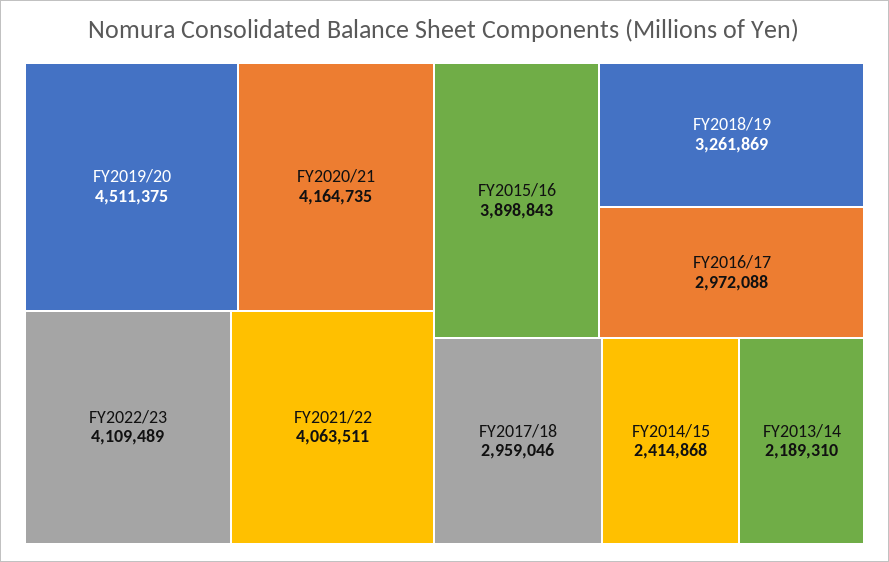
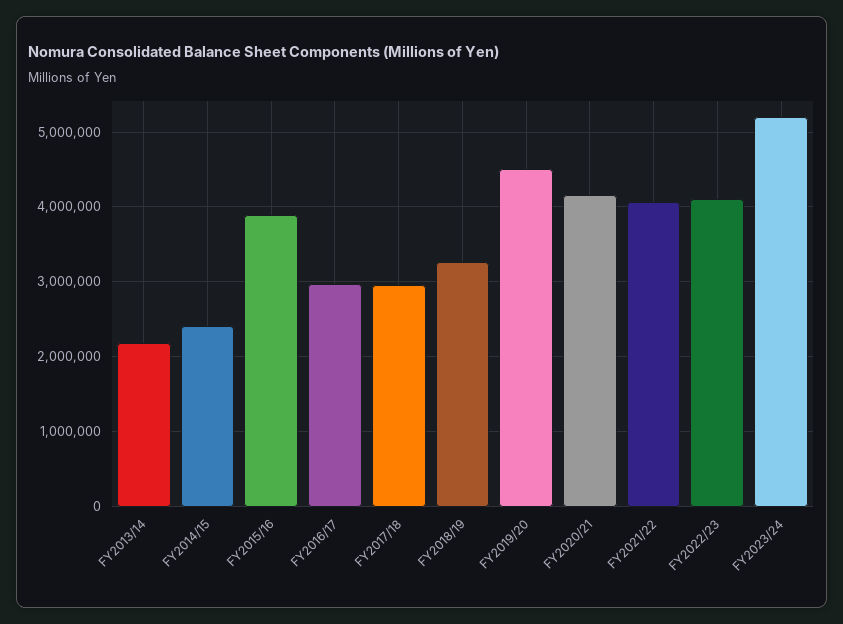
FY2023/24: none -> 5200000

